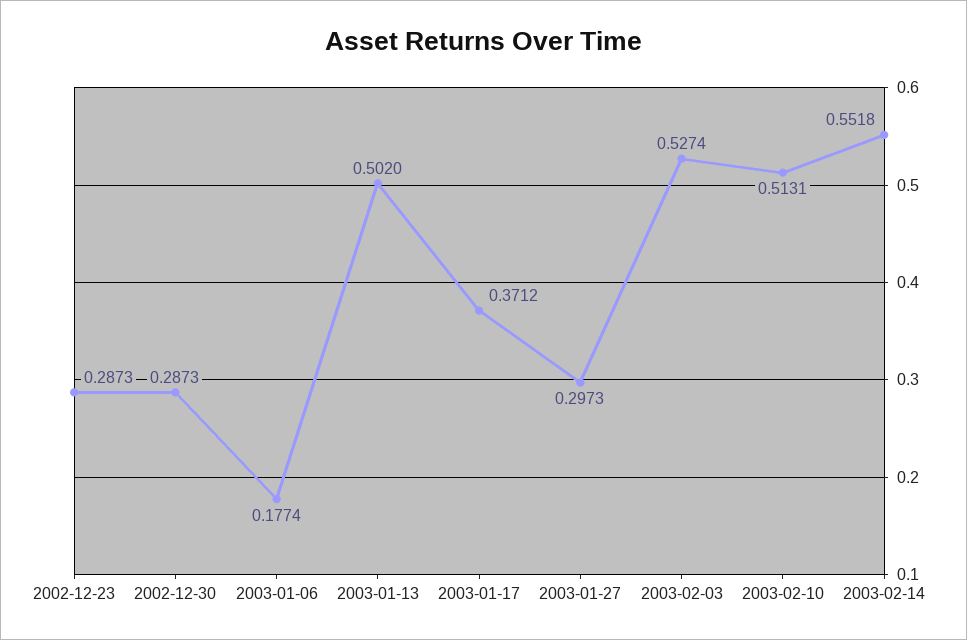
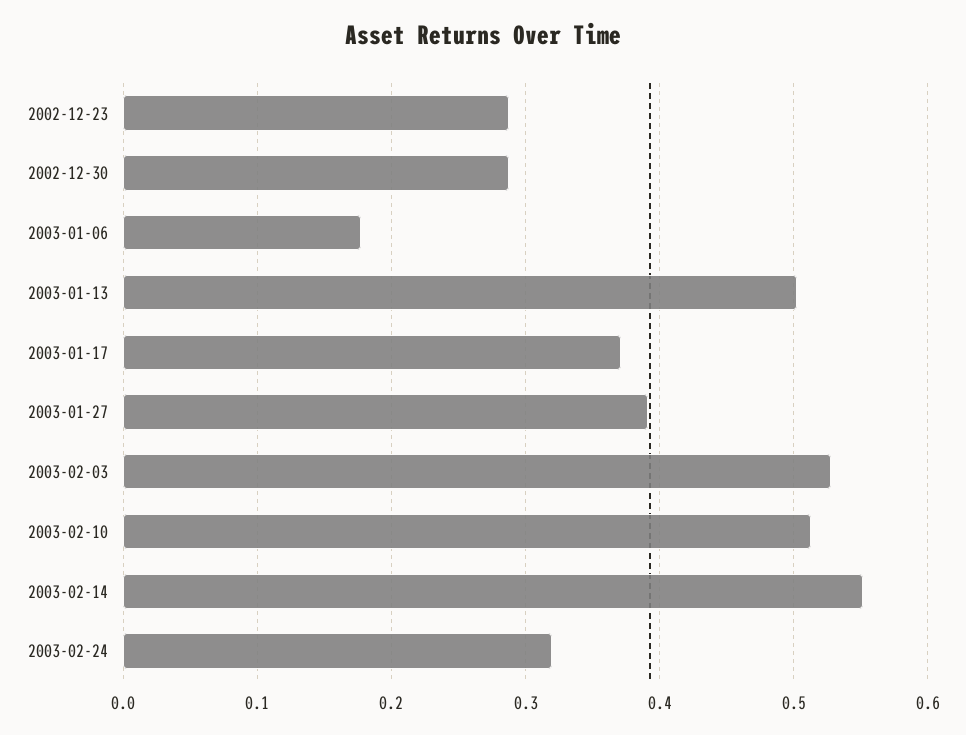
2003-01-27: 0.2973 -> 0.39
2003-02-24: none -> 0.32

